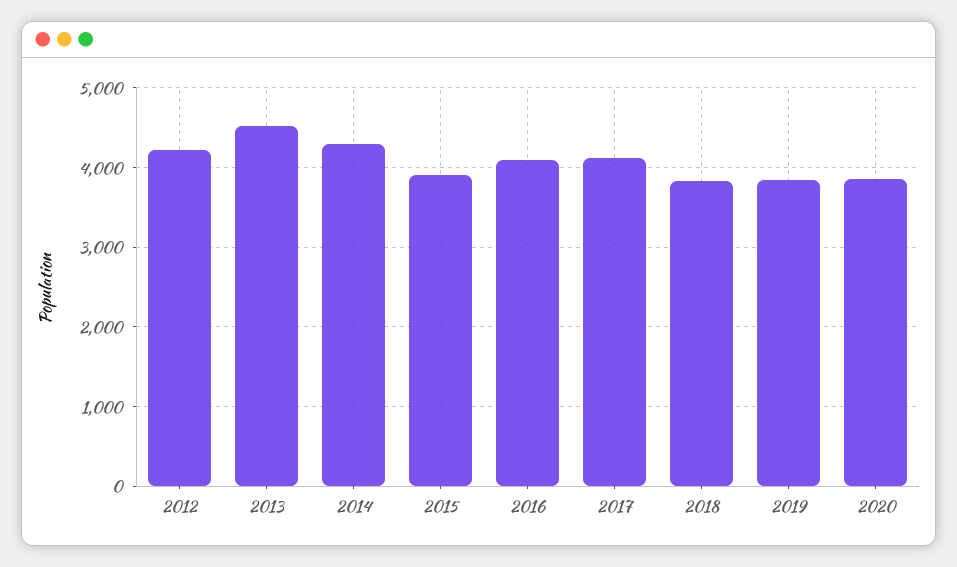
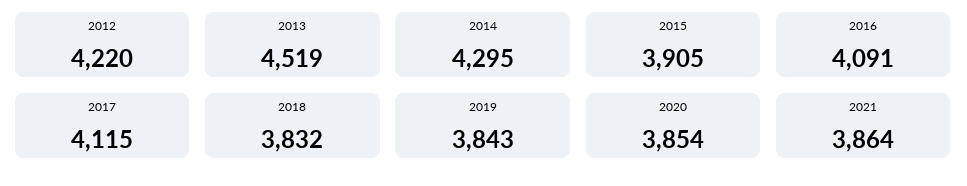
2021: none -> 3864

